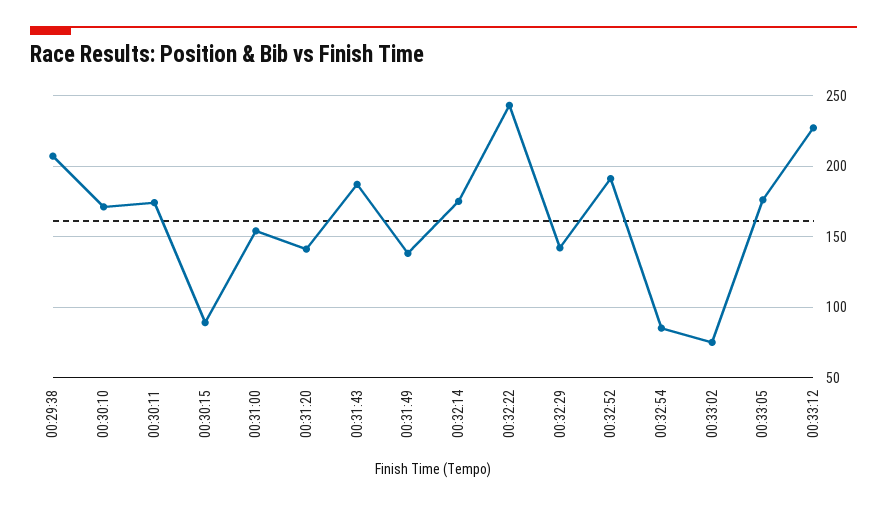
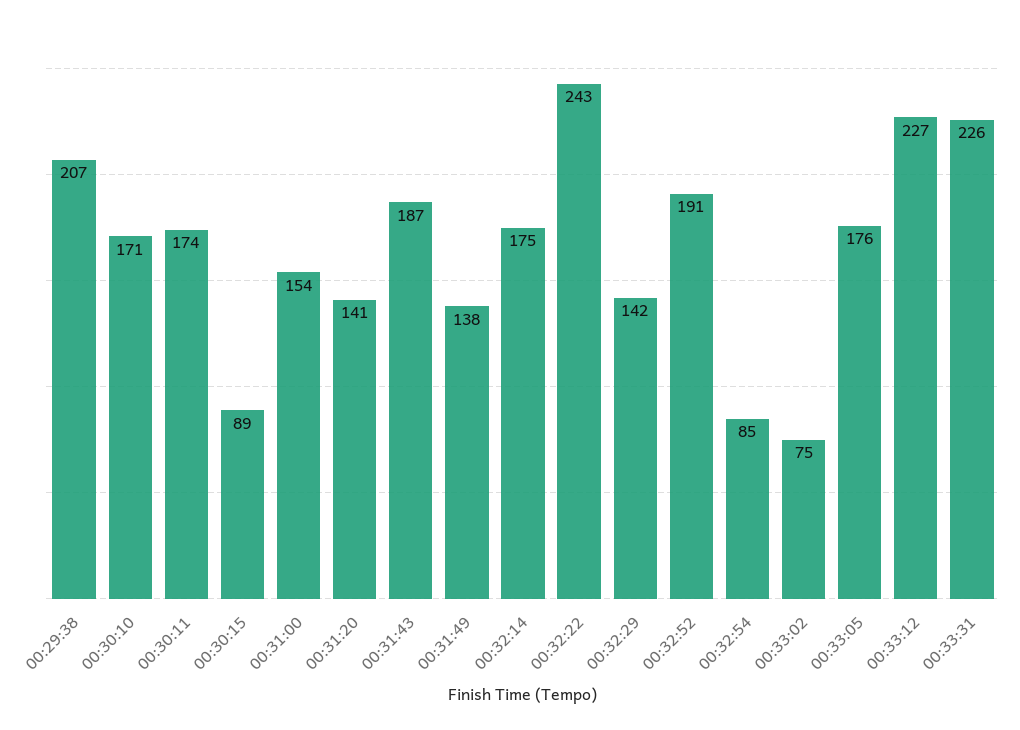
00:33:31: none -> 226

